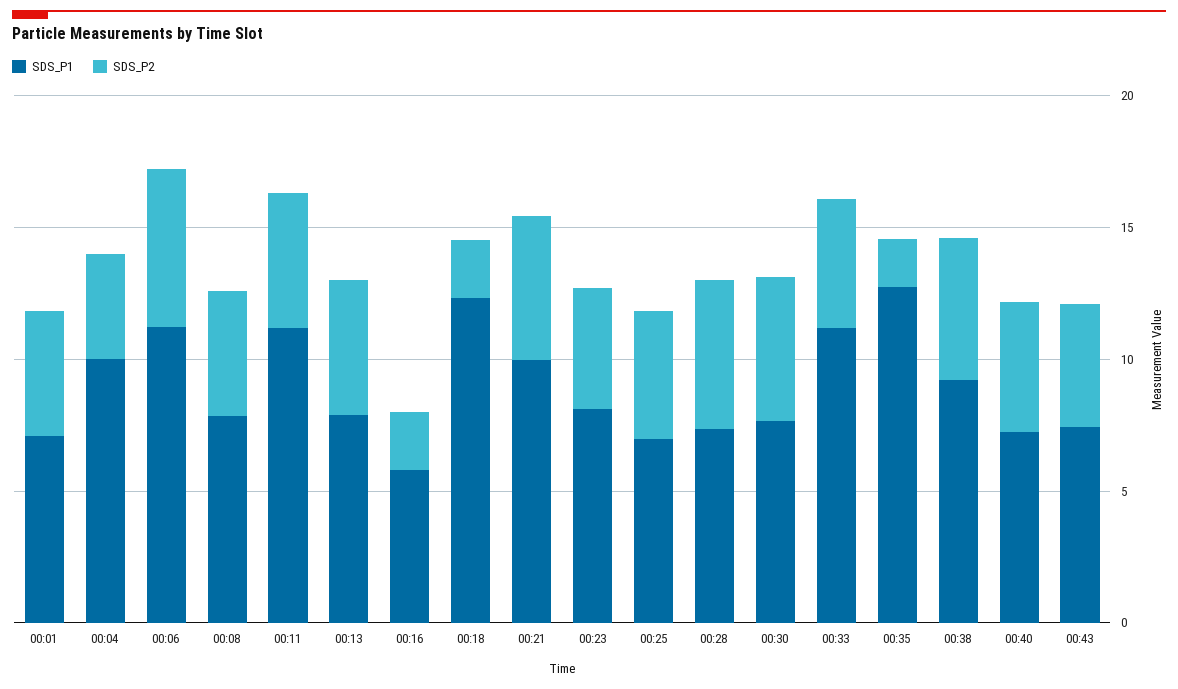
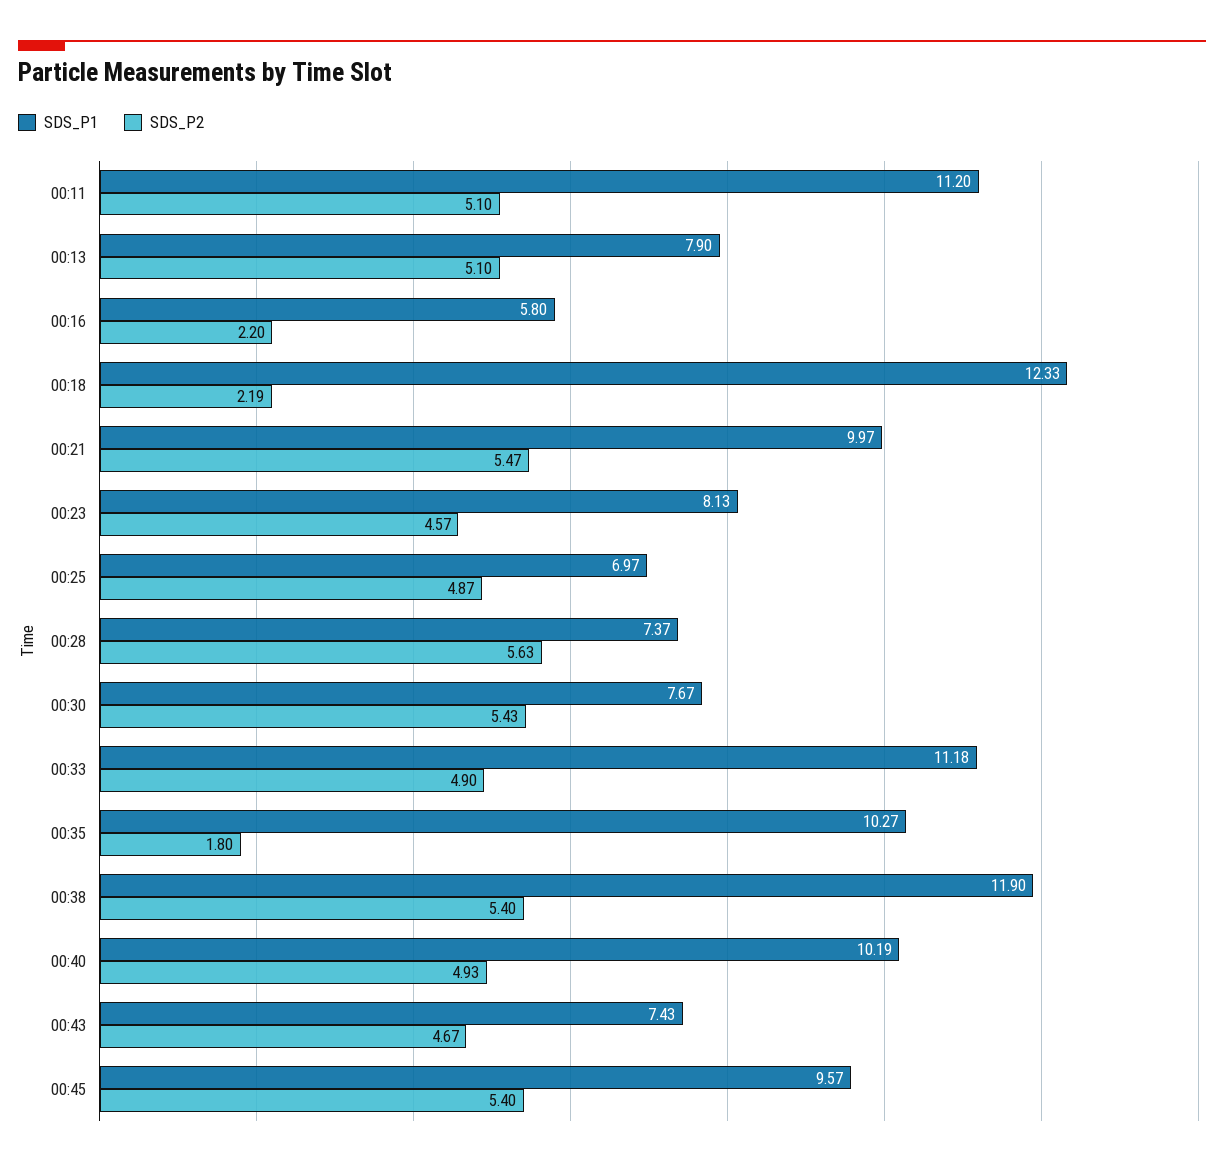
SDS_P1, 00:01: 7 -> none
SDS_P2, 00:01: 5 -> none
SDS_P1, 00:04: 10 -> none
SDS_P2, 00:04: 4 -> none
SDS_P1, 00:06: 11 -> none
SDS_P2, 00:06: 6 -> none
SDS_P1, 00:08: 8 -> none
SDS_P2, 00:08: 5 -> none
SDS_P1, 00:35: 13 -> 10.27
SDS_P1, 00:38: 9 -> 11.9
SDS_P1, 00:40: 7 -> 10.19
SDS_P1, 00:45: none -> 9.57
SDS_P2, 00:45: none -> 5.4

